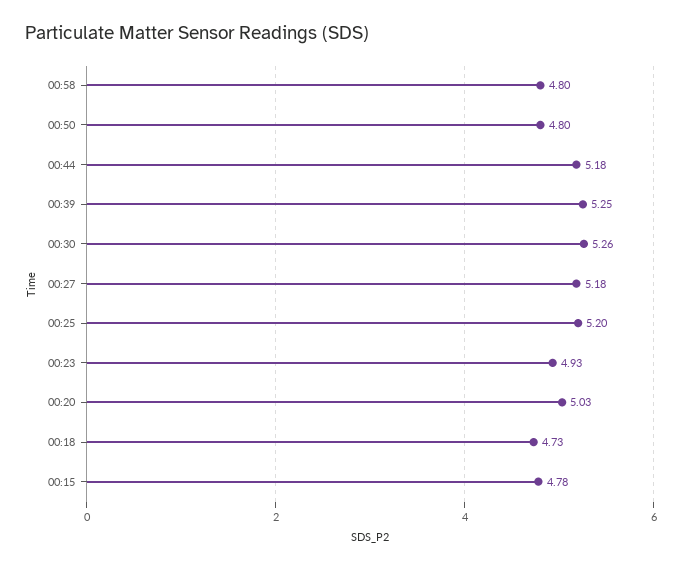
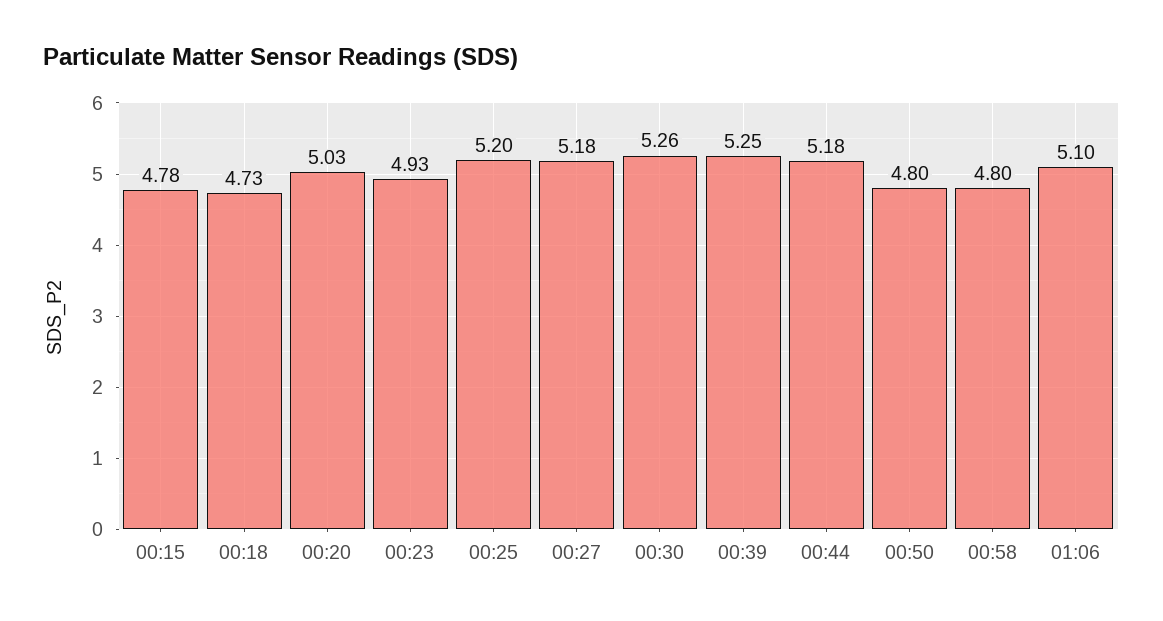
01:06: none -> 5.1

